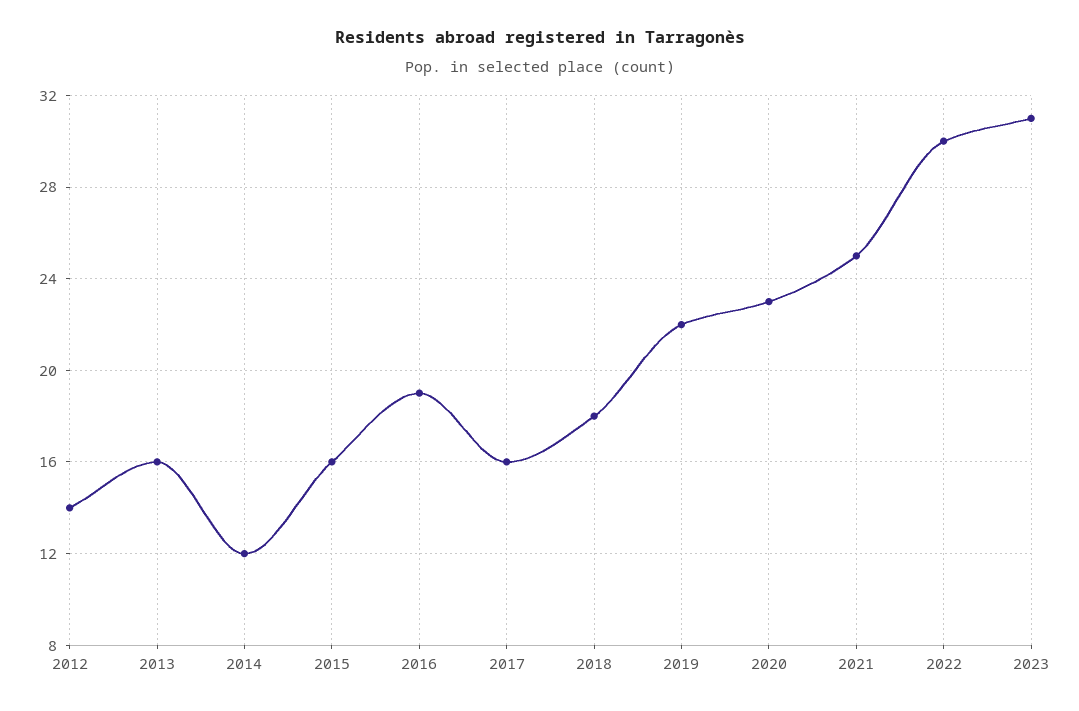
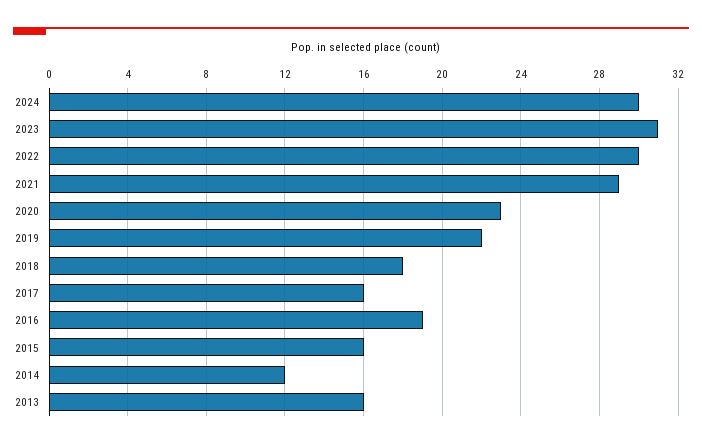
2012: 14 -> none
2021: 25 -> 29
2024: none -> 30

